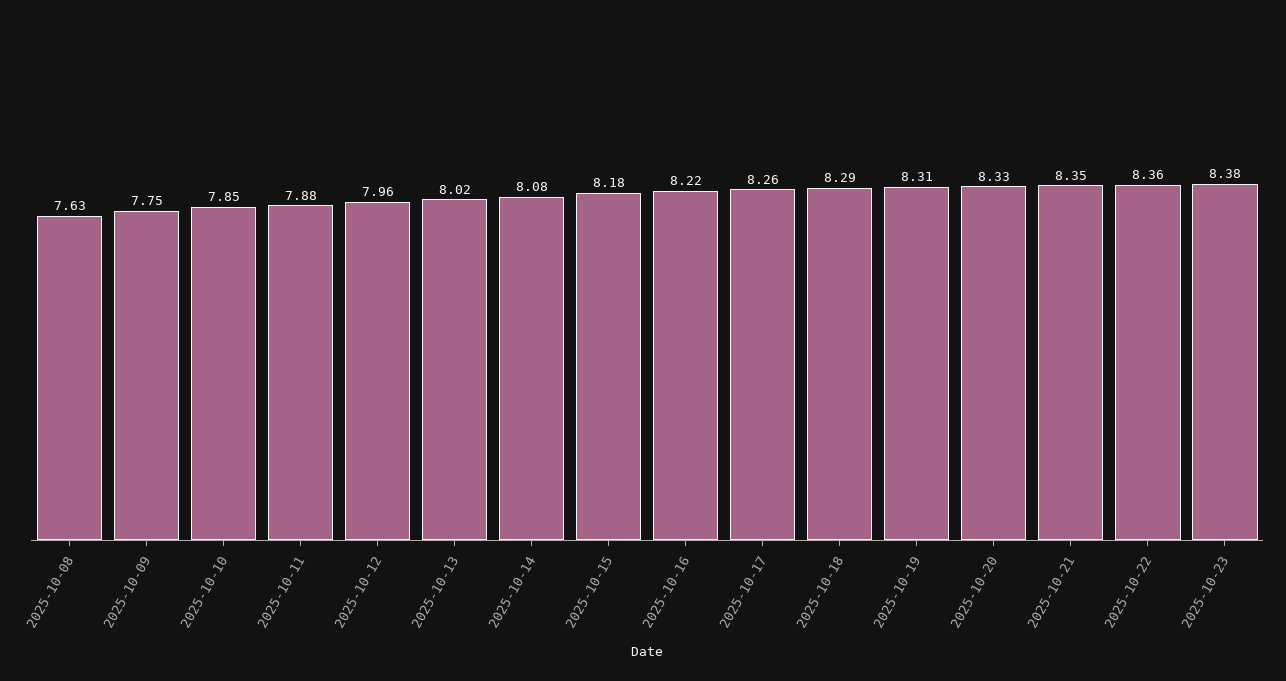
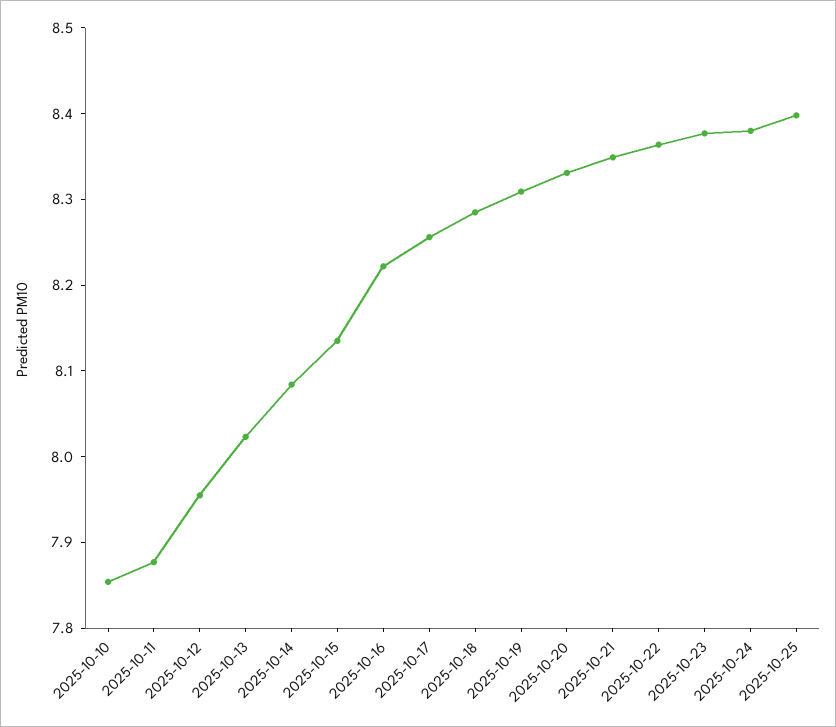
2025-10-08: 7.63 -> none
2025-10-09: 7.75 -> none
2025-10-15: 8.18 -> 8.14
2025-10-24: none -> 8.38
2025-10-25: none -> 8.4

